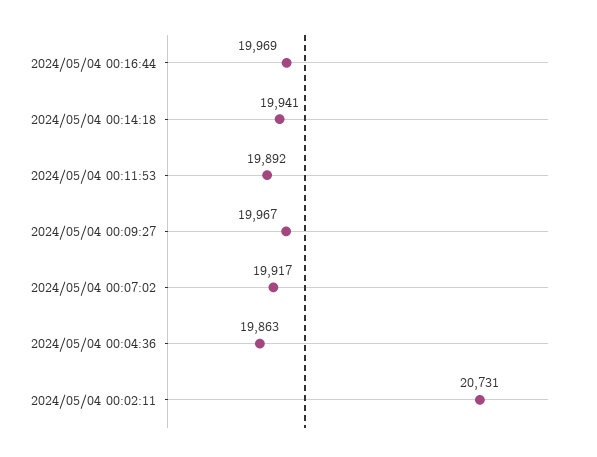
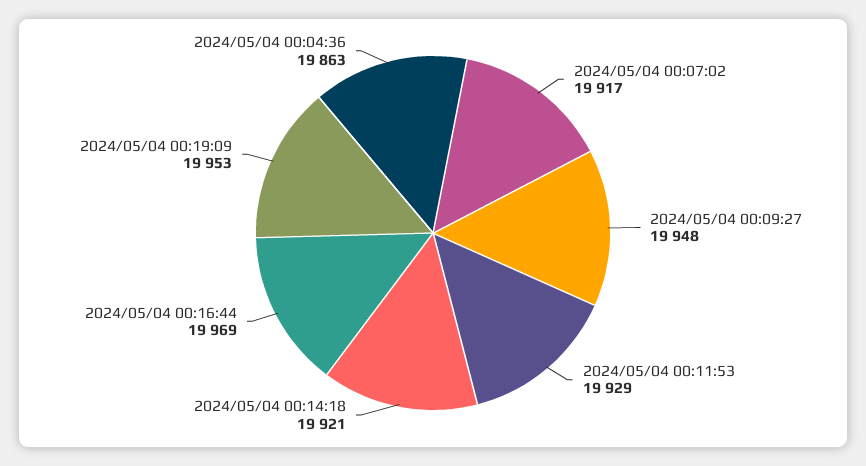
2024/05/04 00:14:18: 19941 -> 19921
2024/05/04 00:11:53: 19892 -> 19929
2024/05/04 00:09:27: 19967 -> 19948
2024/05/04 00:02:11: 20731 -> none
2024/05/04 00:19:09: none -> 19953

